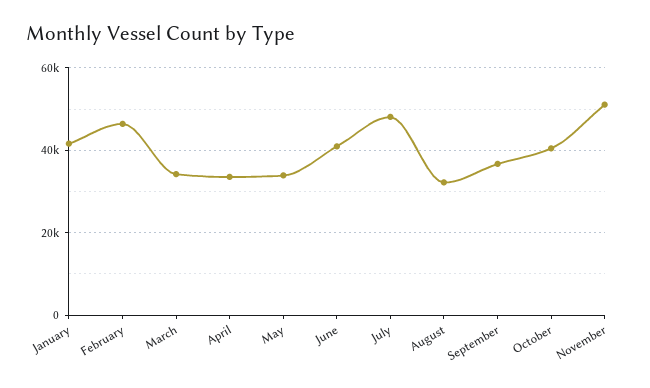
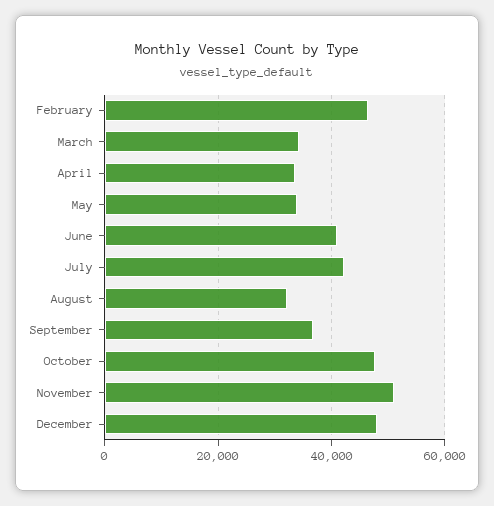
January: 42000 -> none
July: 48000 -> 42000
October: 40000 -> 48000
December: none -> 48000

